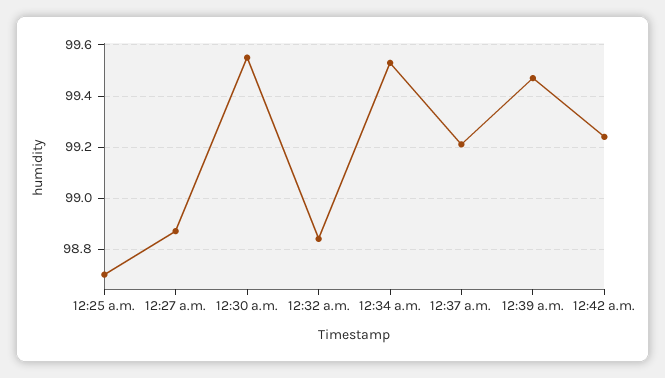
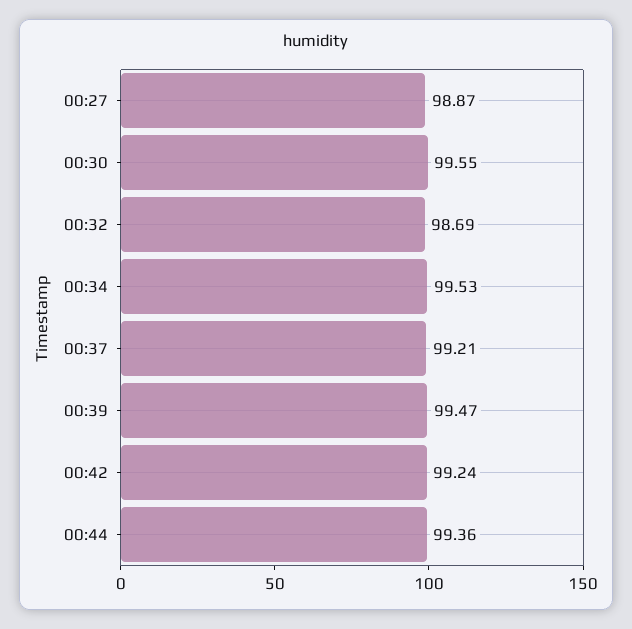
12:25 a.m.: 98.7 -> none
12:32 a.m.: 98.85 -> 98.69
00:44: none -> 99.36

